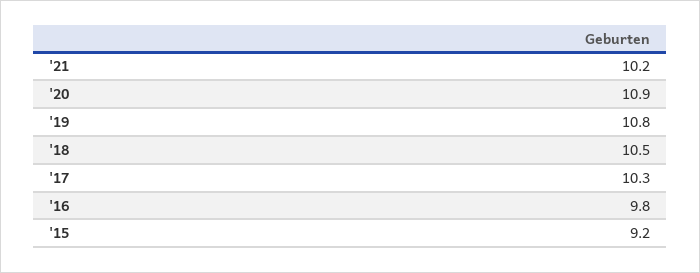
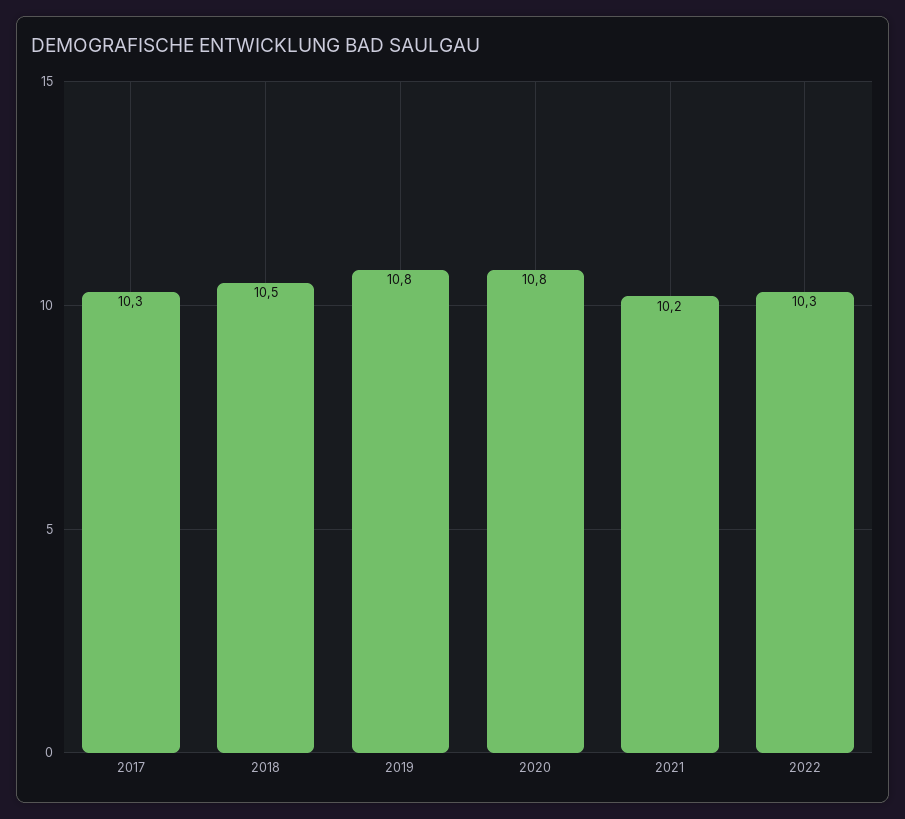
'20: 10.9 -> 10.8
'16: 9.8 -> none
'15: 9.2 -> none
2022: none -> 10.3

